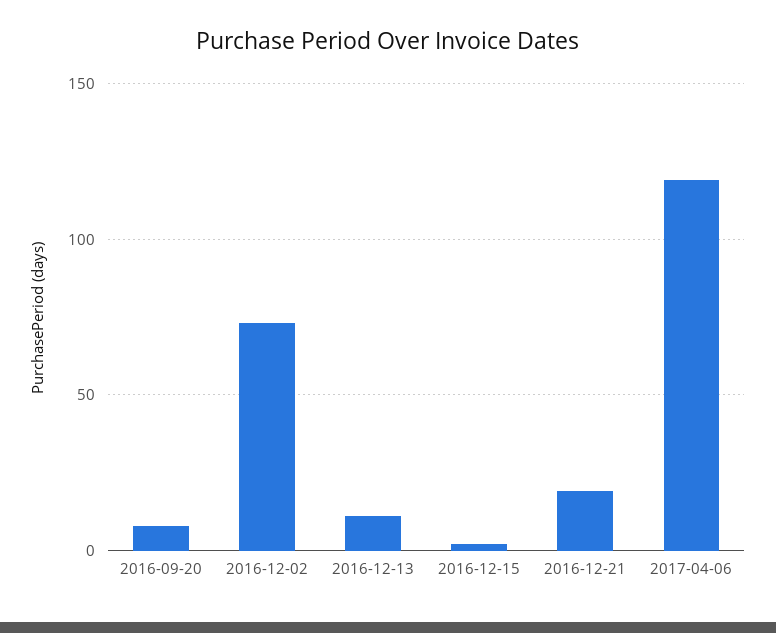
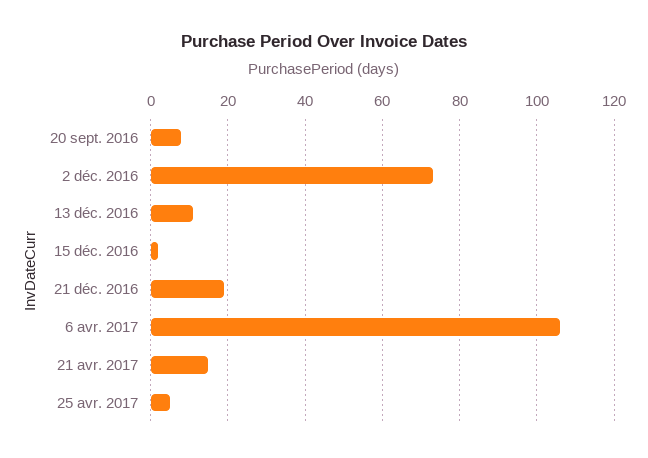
2017-04-06: 120 -> 105
21 avr. 2017: none -> 15
25 avr. 2017: none -> 5

